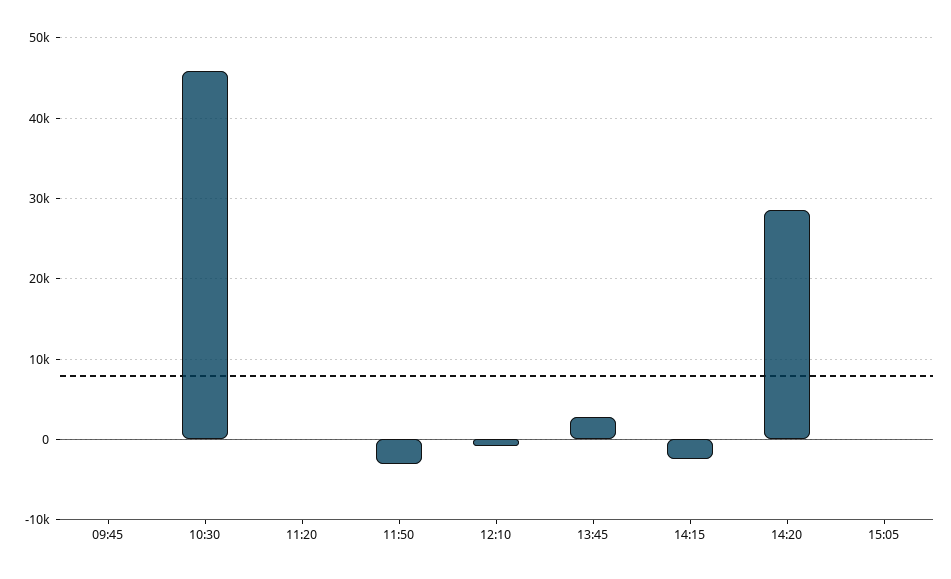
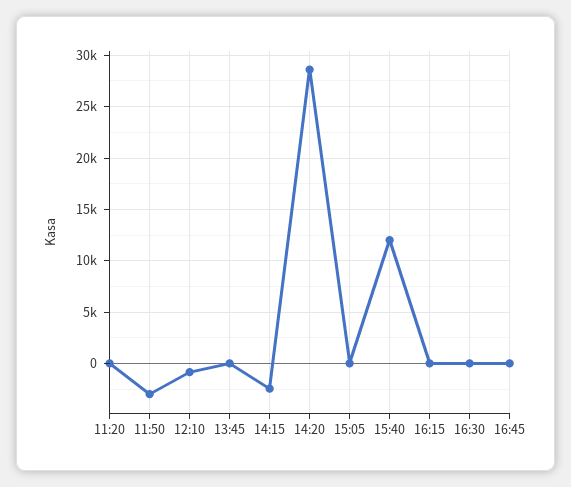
09:45: 0 -> none
10:30: 46000 -> none
13:45: 3000 -> 0
15:40: none -> 12000
16:15: none -> 0
16:30: none -> 0
16:45: none -> 0

